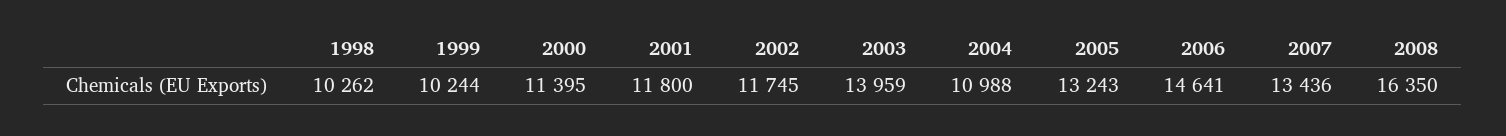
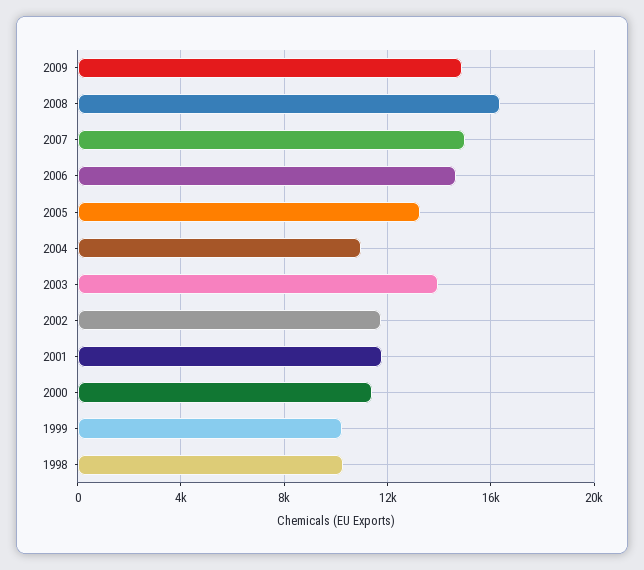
2007: 13436 -> 15000
2009: none -> 15000

